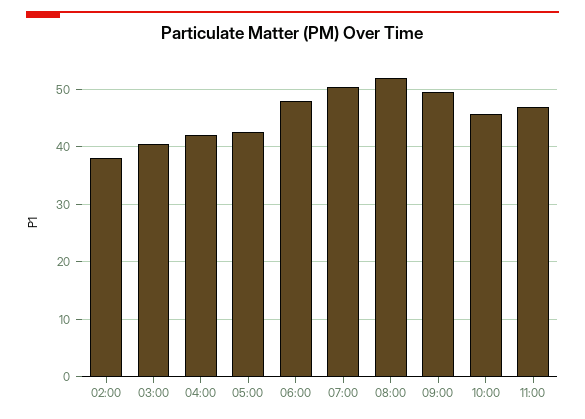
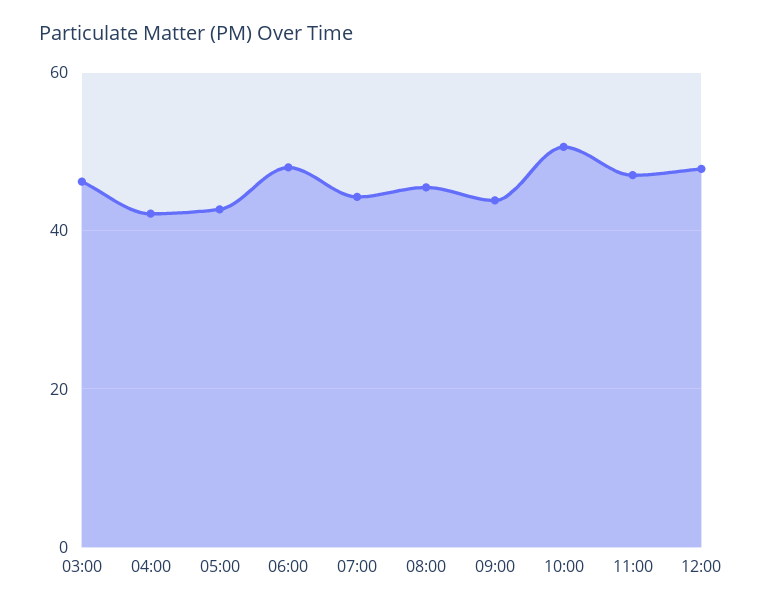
02:00: 38 -> none
03:00: 40 -> 46
07:00: 50 -> 44
08:00: 52 -> 46
09:00: 50 -> 44
10:00: 46 -> 50
12:00: none -> 48

